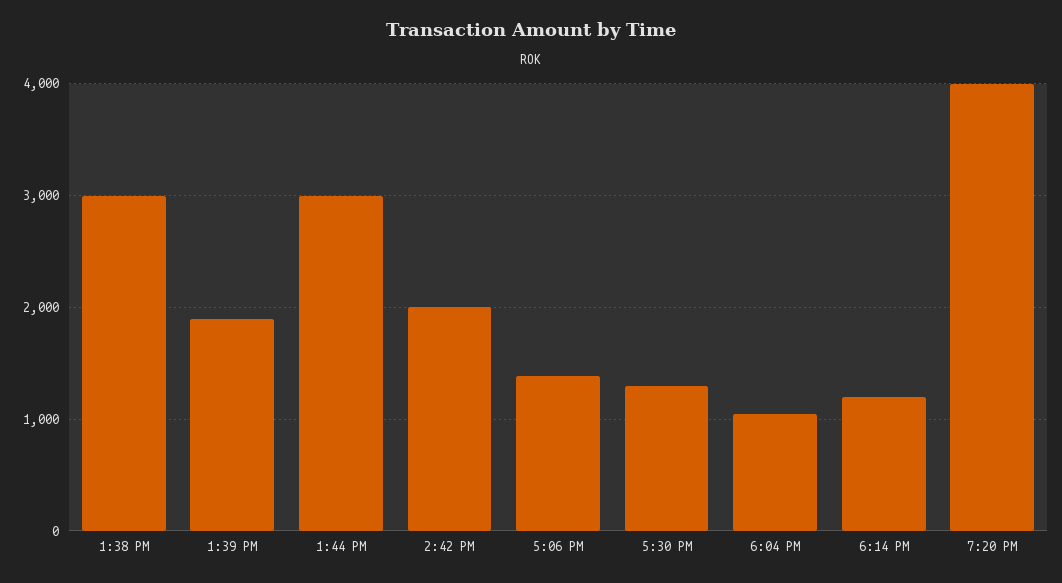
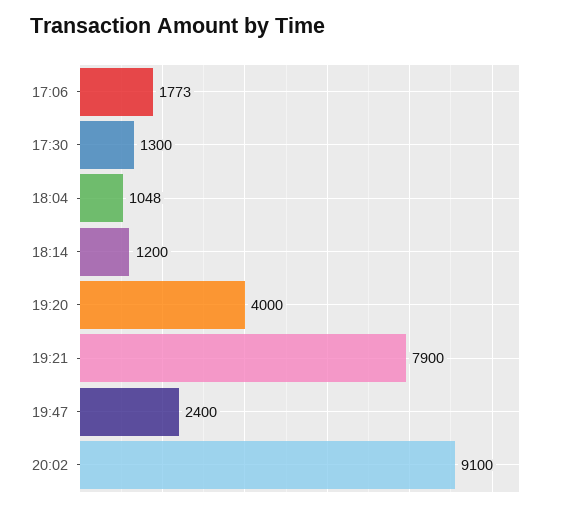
1:38 PM: 3000 -> none
1:39 PM: 1900 -> none
1:44 PM: 3000 -> none
2:42 PM: 2000 -> none
5:06 PM: 1400 -> 1773
19:21: none -> 7900
19:47: none -> 2400
20:02: none -> 9100

